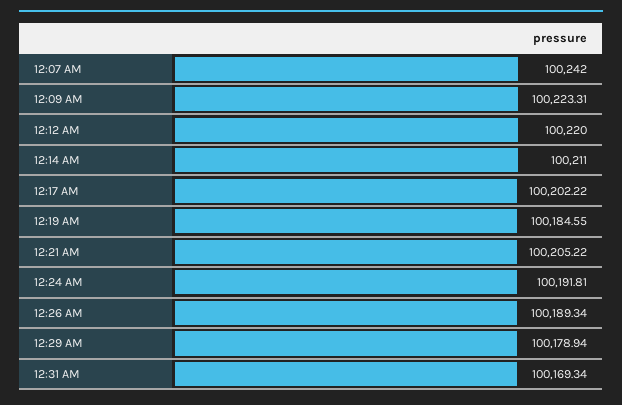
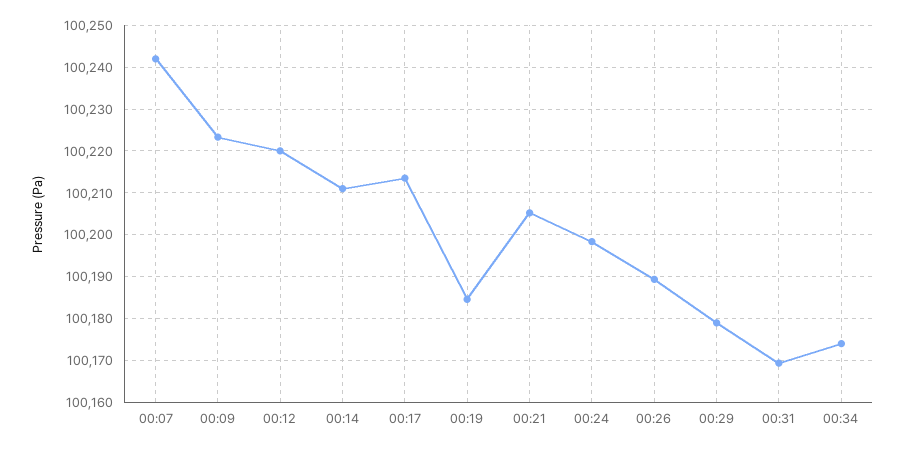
12:17 AM: 100202.22 -> 100214
12:24 AM: 100191.81 -> 100198
00:34: none -> 100174

